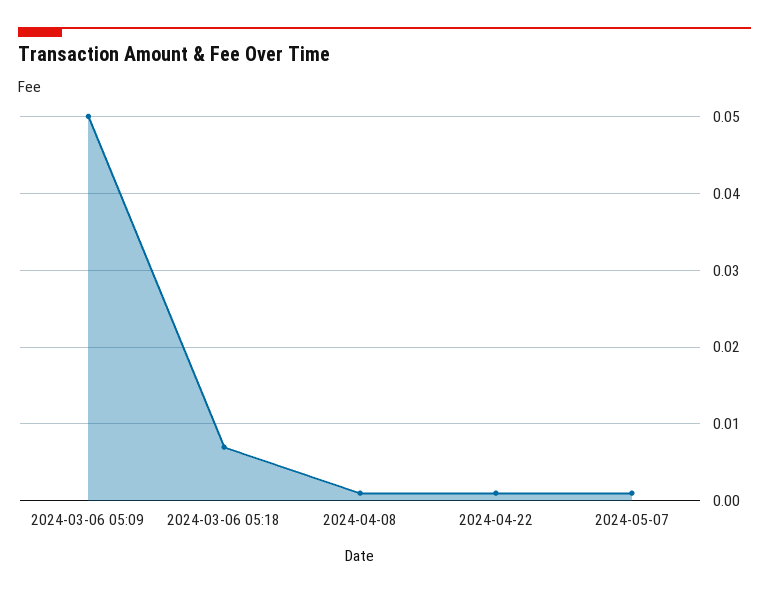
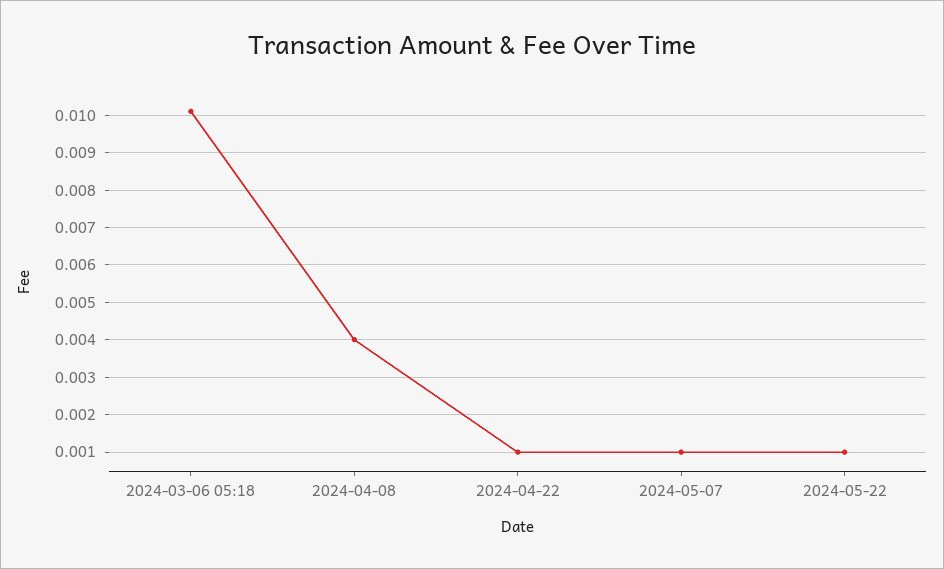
2024-03-06 05:09: 0.05 -> none
2024-03-06 05:18: 0.007 -> 0.01
2024-04-08: 0.001 -> 0.004
2024-05-22: none -> 0.001

